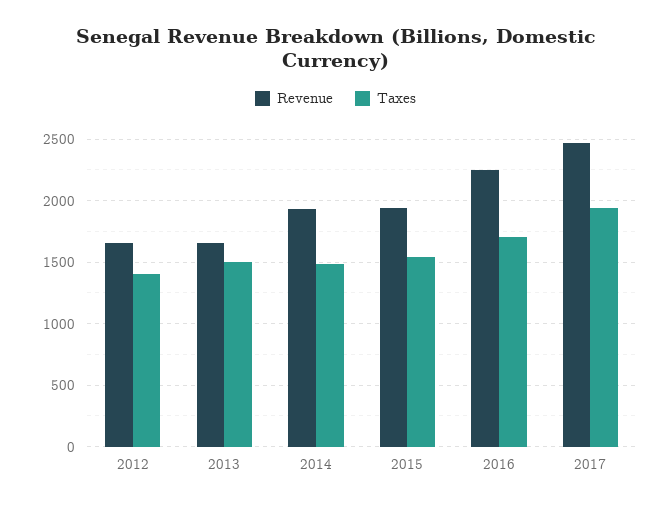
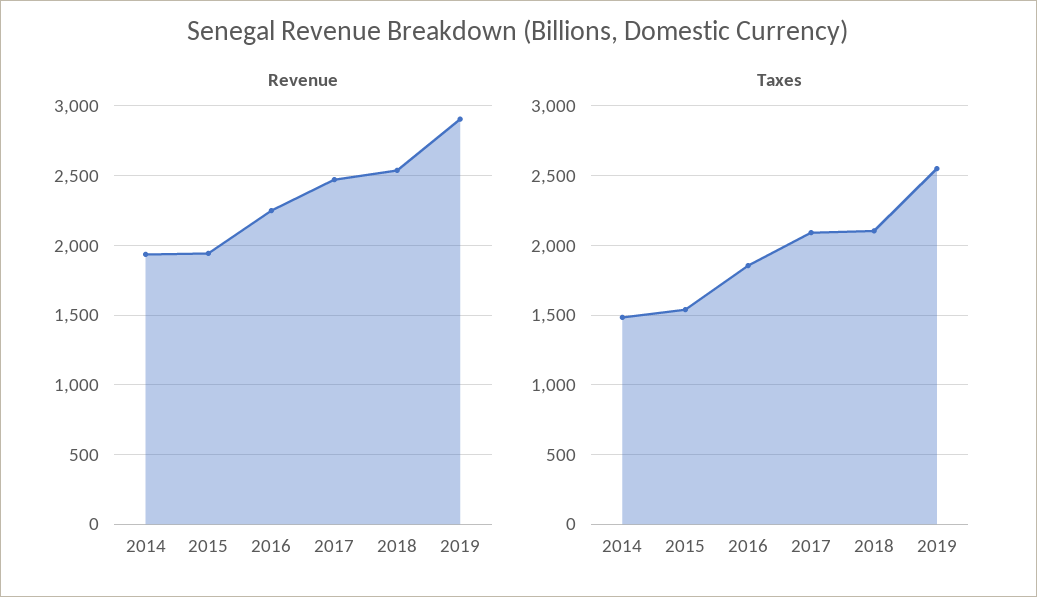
Revenue, 2012: 1650 -> none
Taxes, 2012: 1400 -> none
Revenue, 2013: 1650 -> none
Taxes, 2013: 1500 -> none
Taxes, 2016: 1700 -> 1850
Taxes, 2017: 1950 -> 2100
Revenue, 2018: none -> 2550
Revenue, 2019: none -> 2900
Taxes, 2018: none -> 2100
Taxes, 2019: none -> 2550

